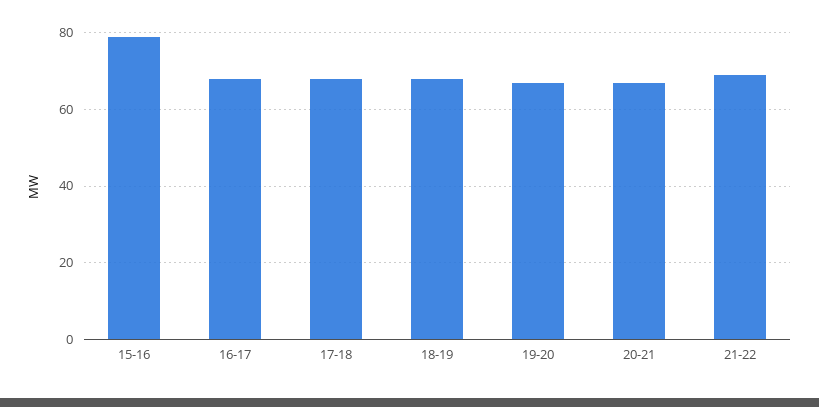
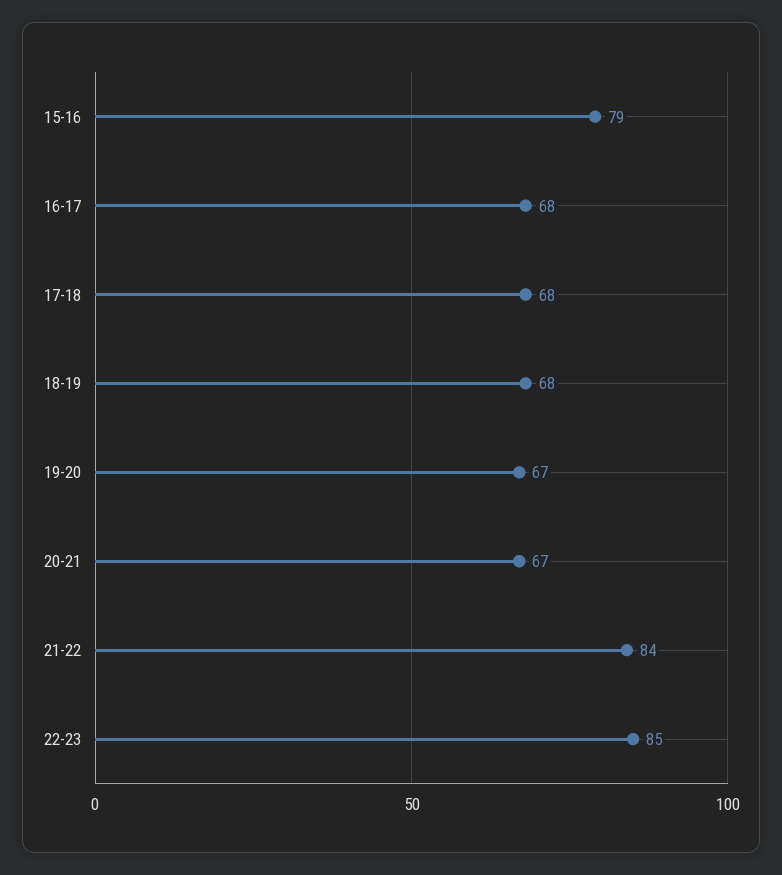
21-22: 70 -> 84
22-23: none -> 85

